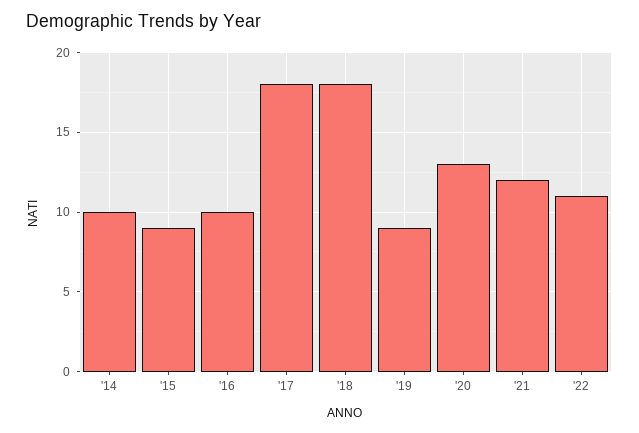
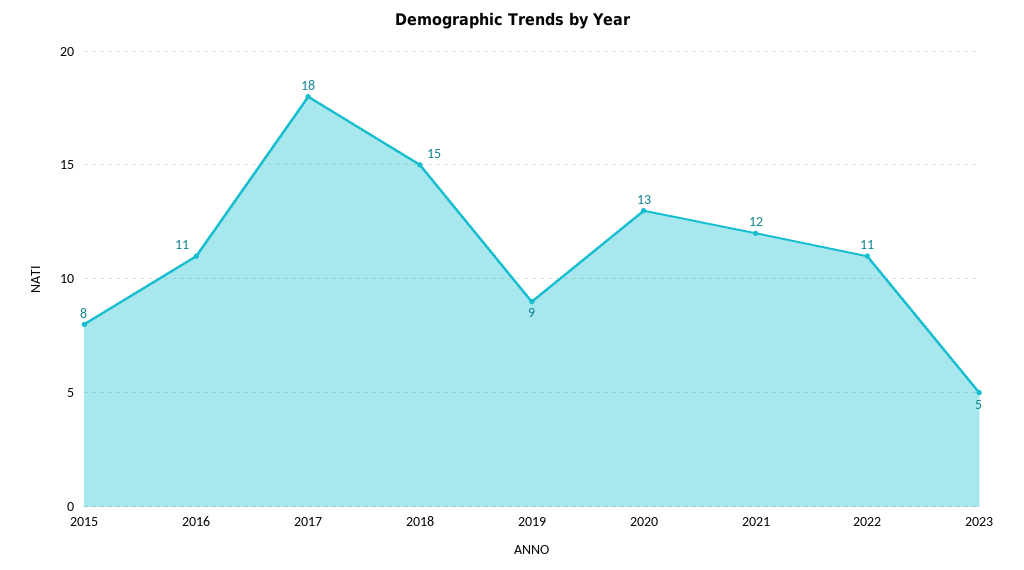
'14: 10 -> none
'15: 9 -> 8
'16: 10 -> 11
'18: 18 -> 15
2023: none -> 5

